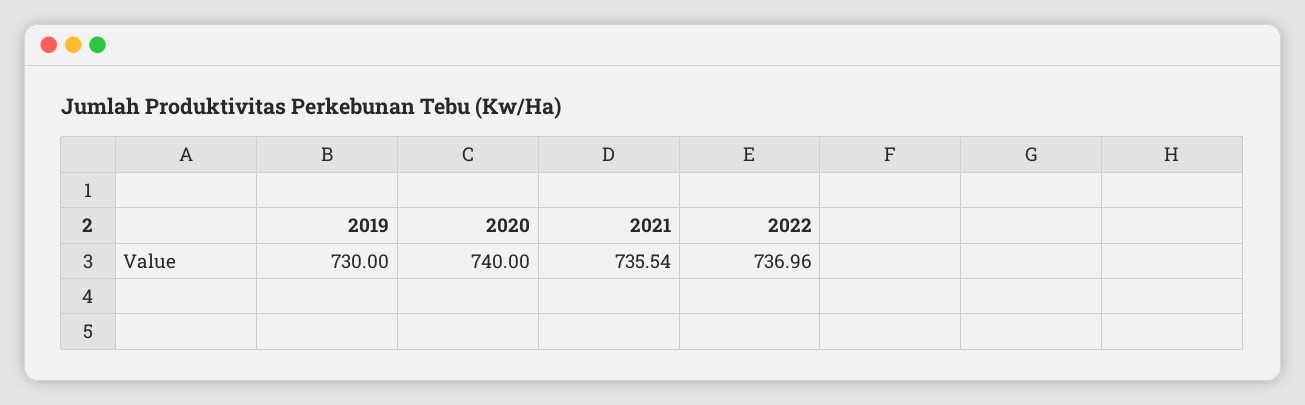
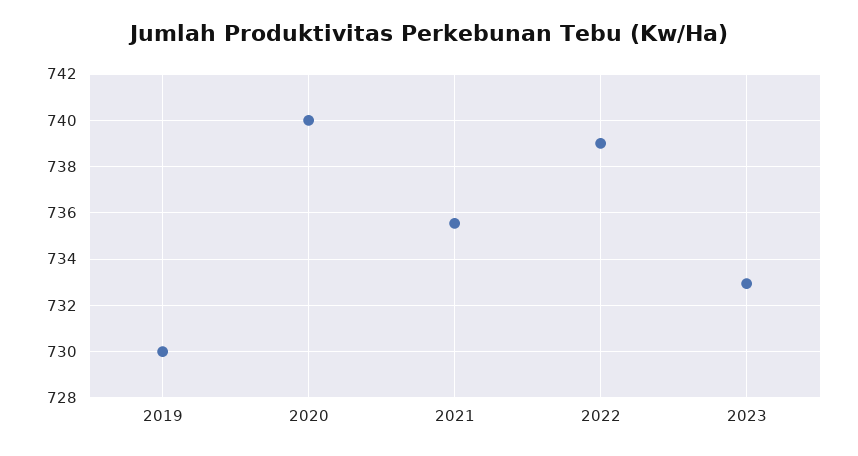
2022: 736.96 -> 739
2023: none -> 733

